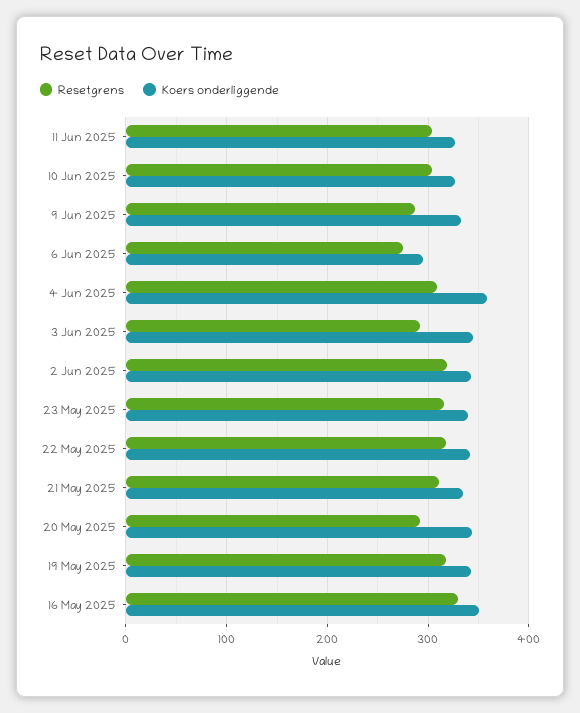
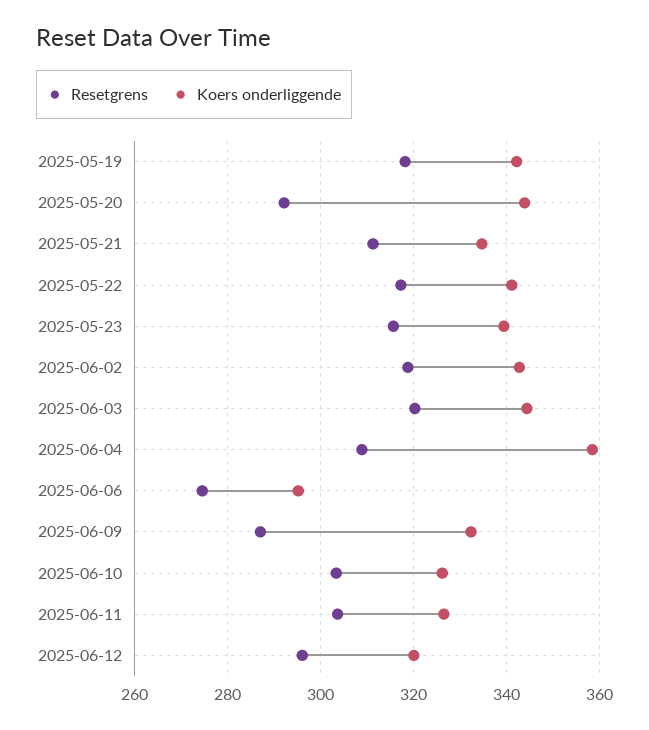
Resetgrens, 3 Jun 2025: 290 -> 320
Resetgrens, 16 May 2025: 330 -> none
Koers onderliggende, 16 May 2025: 350 -> none
Resetgrens, 2025-06-12: none -> 296
Koers onderliggende, 2025-06-12: none -> 320

